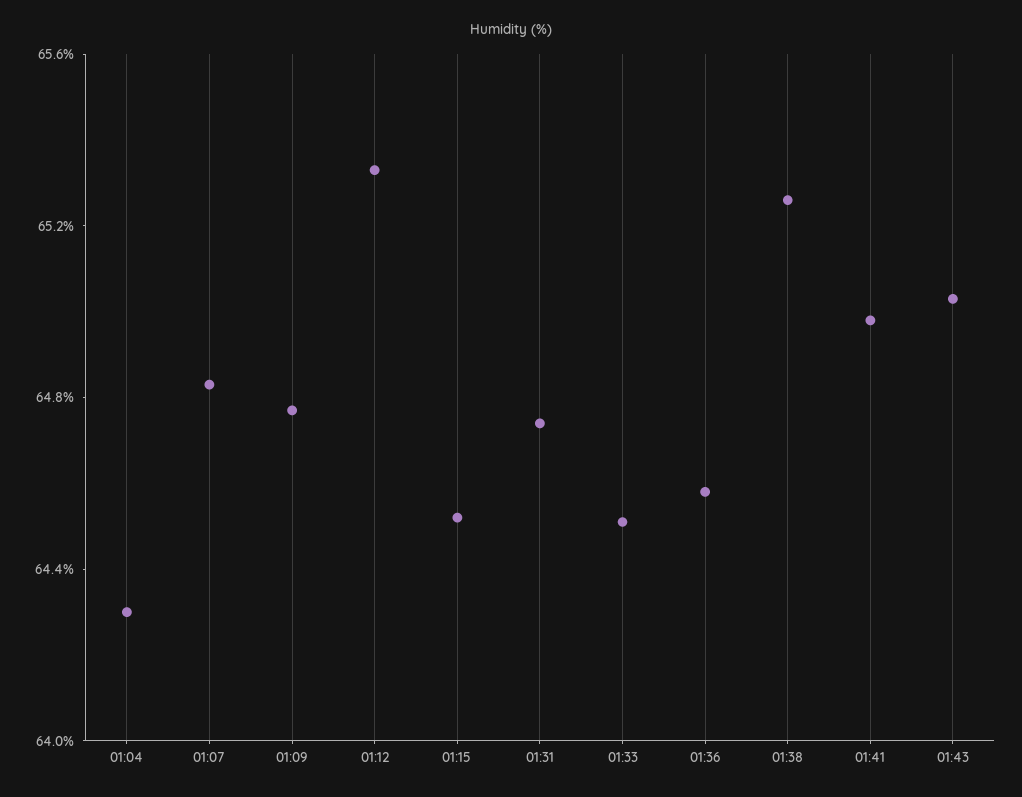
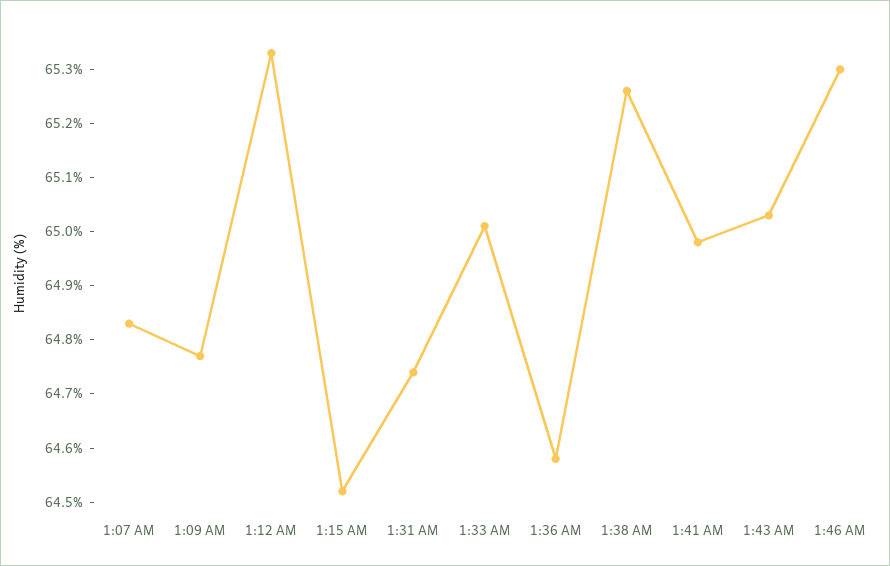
01:04: 64.3 -> none
01:33: 64.5 -> 65
1:46 AM: none -> 65.3

